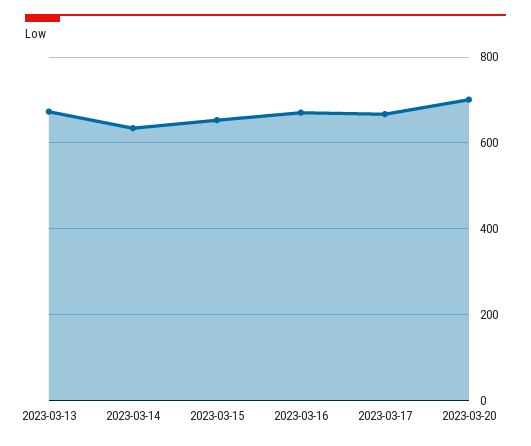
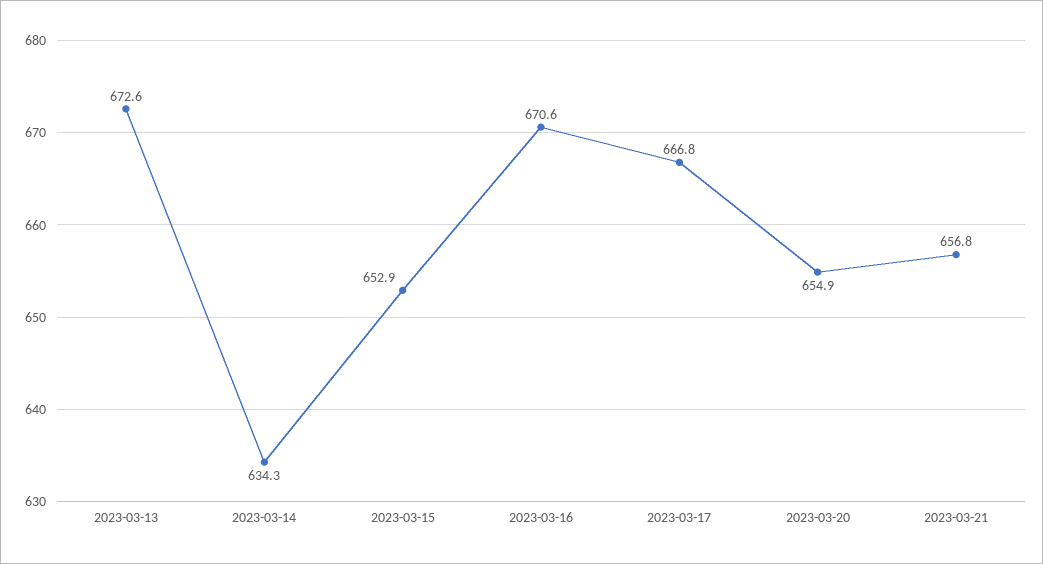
2023-03-20: 700 -> 654.9
2023-03-21: none -> 656.8

